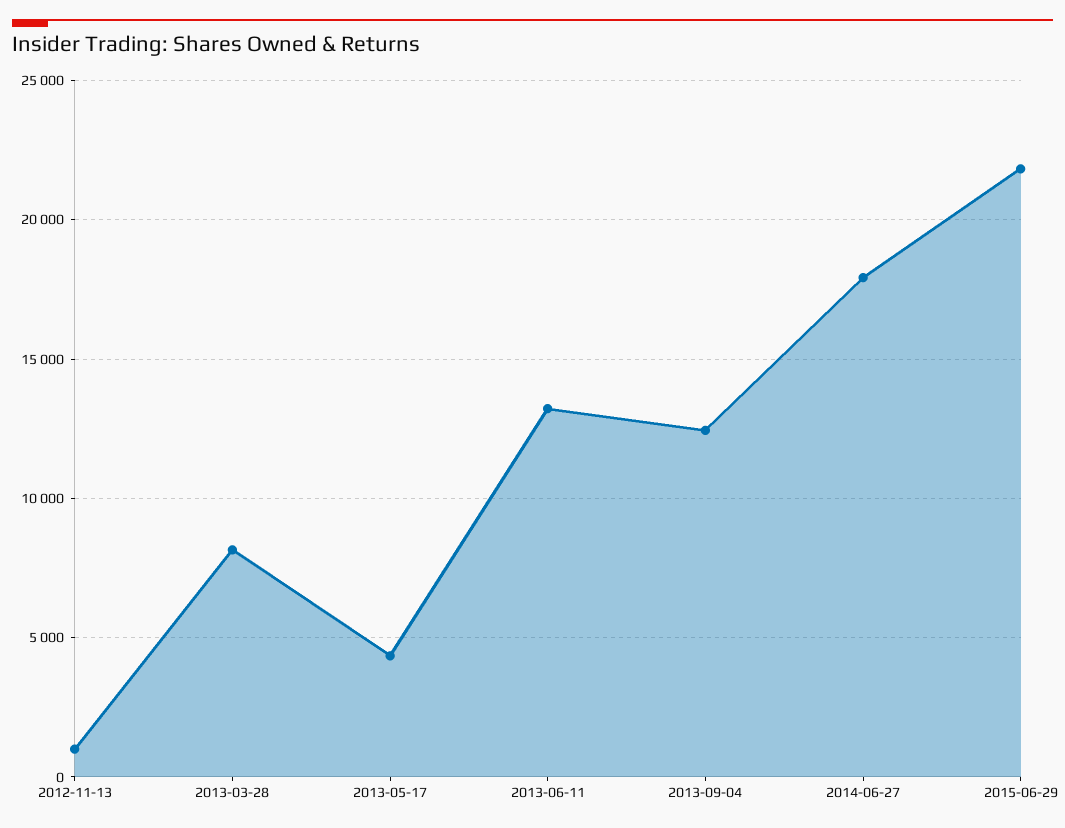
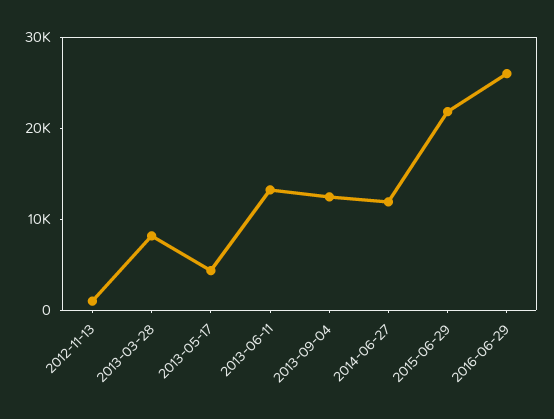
2014-06-27: 18000 -> 12000
2016-06-29: none -> 26000

